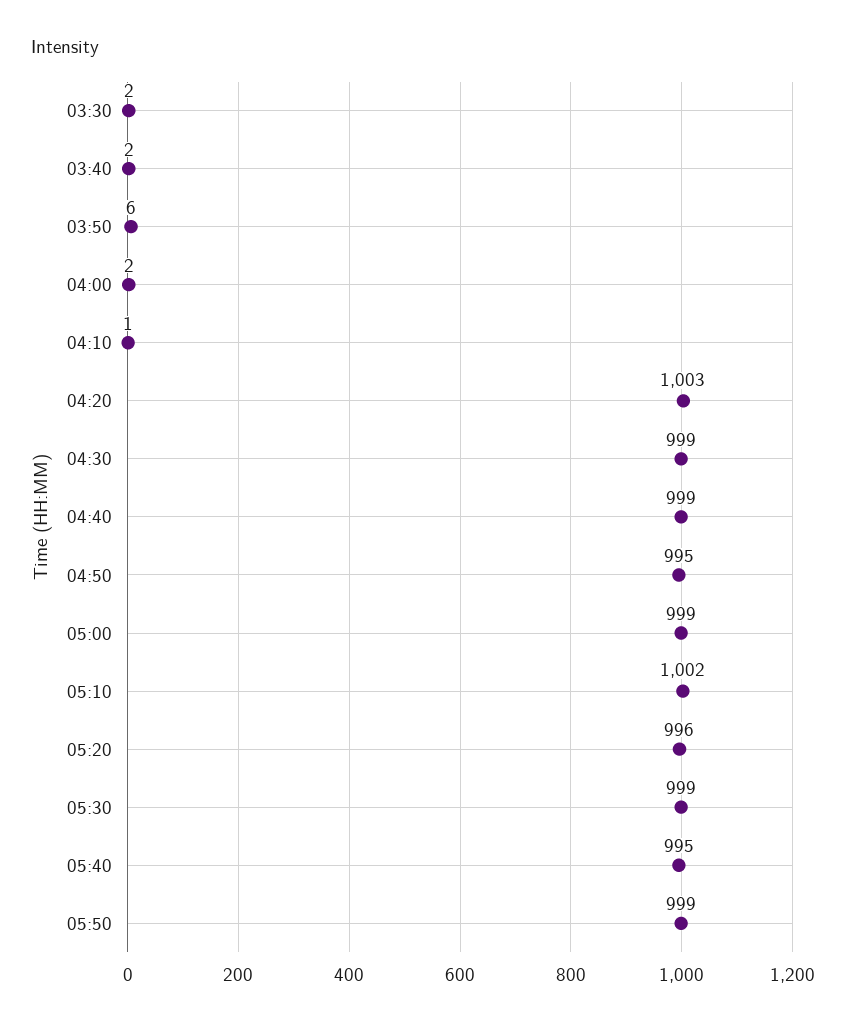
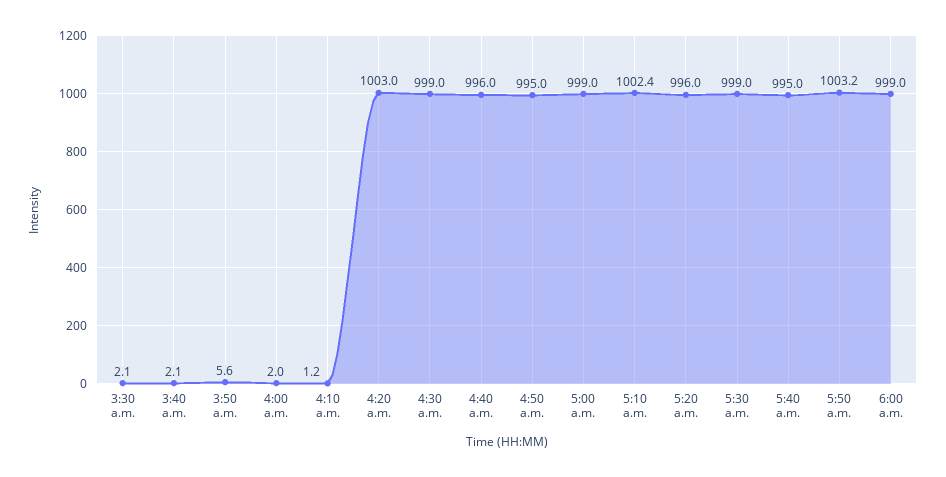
04:40: 999 -> 996
05:50: 999 -> 1003.2
6:00 a.m.: none -> 999

